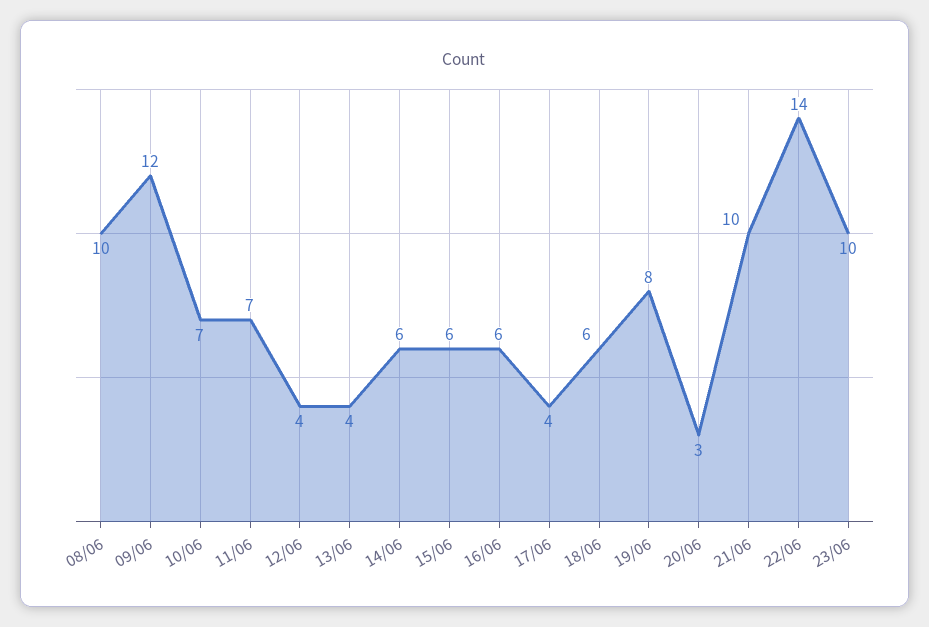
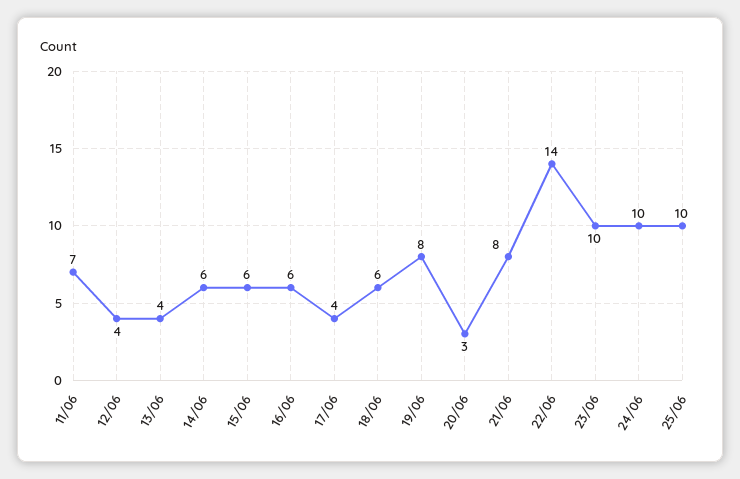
08/06: 10 -> none
09/06: 12 -> none
10/06: 7 -> none
21/06: 10 -> 8
24/06: none -> 10
25/06: none -> 10

